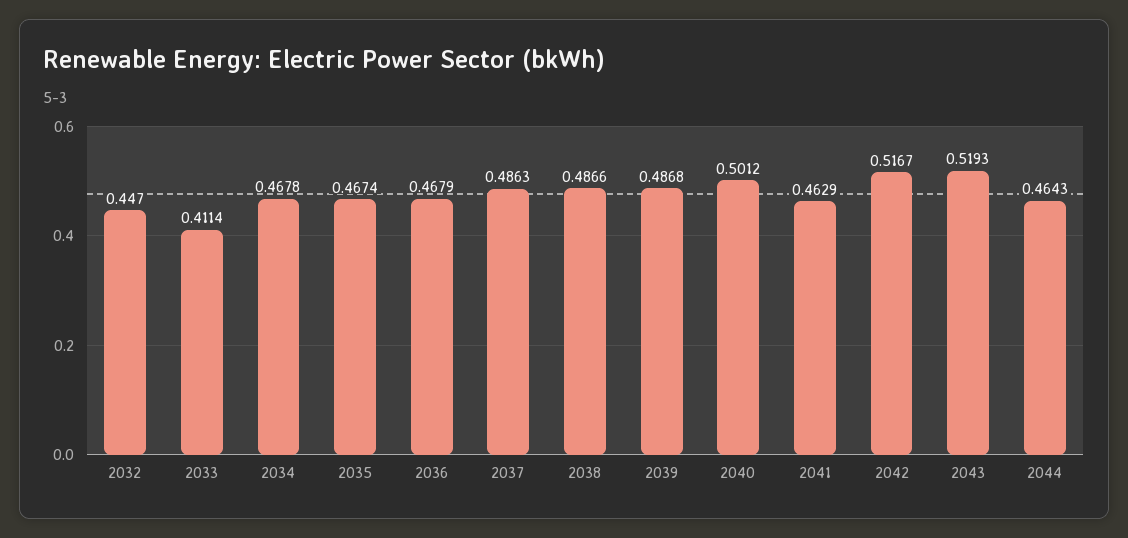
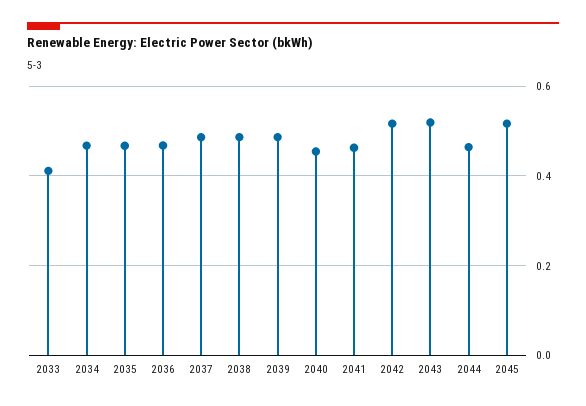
2032: 0.447 -> none
2040: 0.5012 -> 0.46
2045: none -> 0.52

